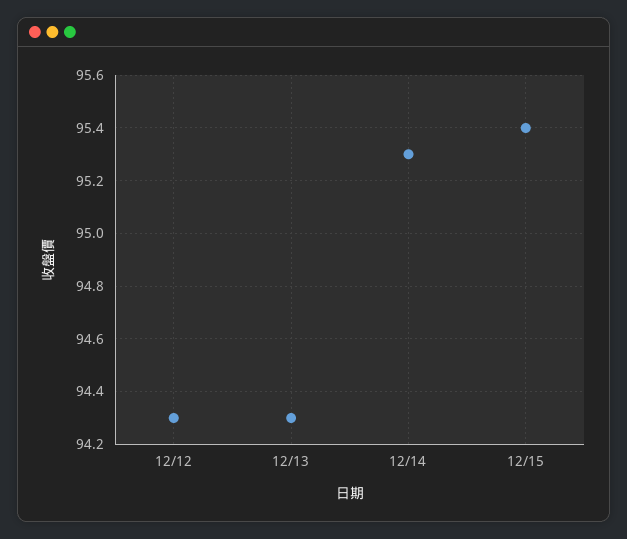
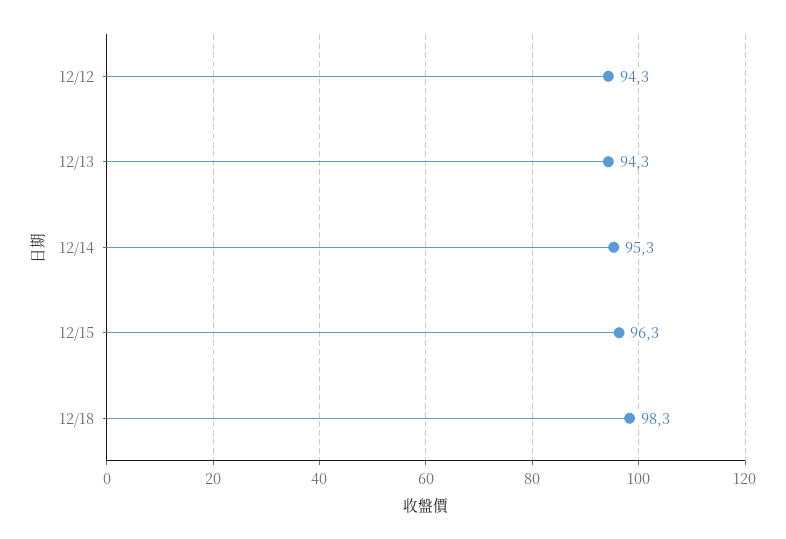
12/15: 95.4 -> 96.3
12/18: none -> 98.3

